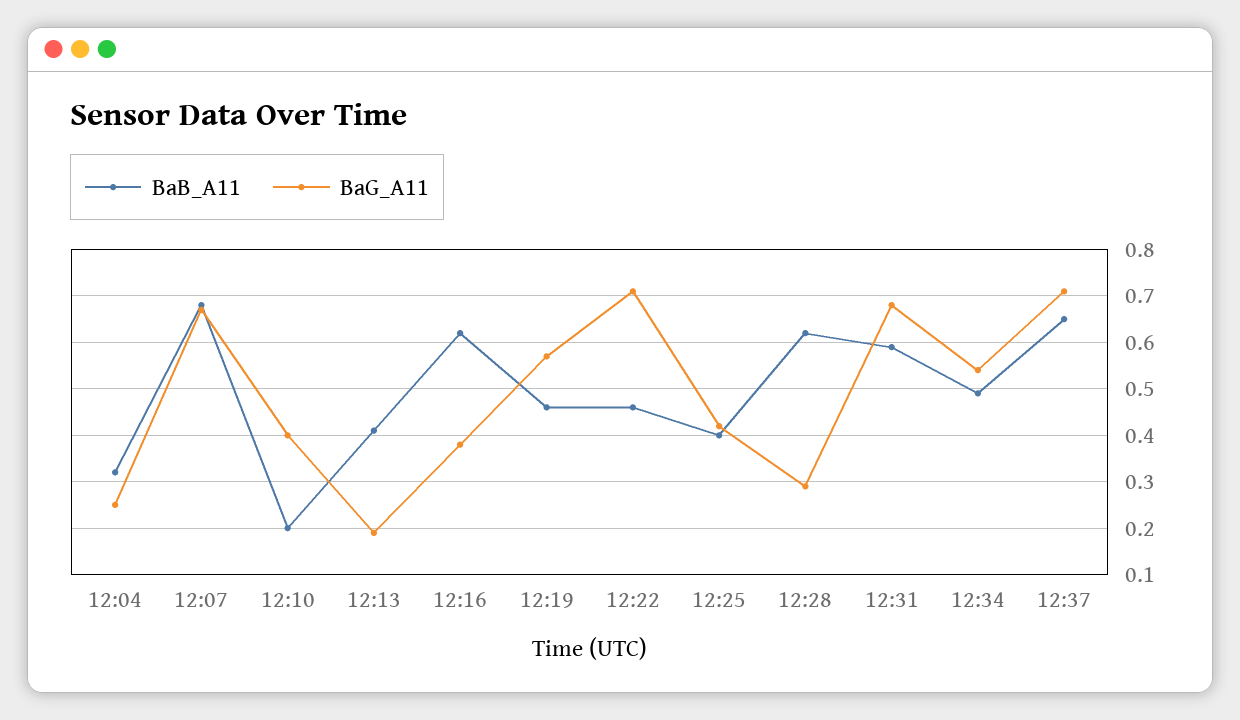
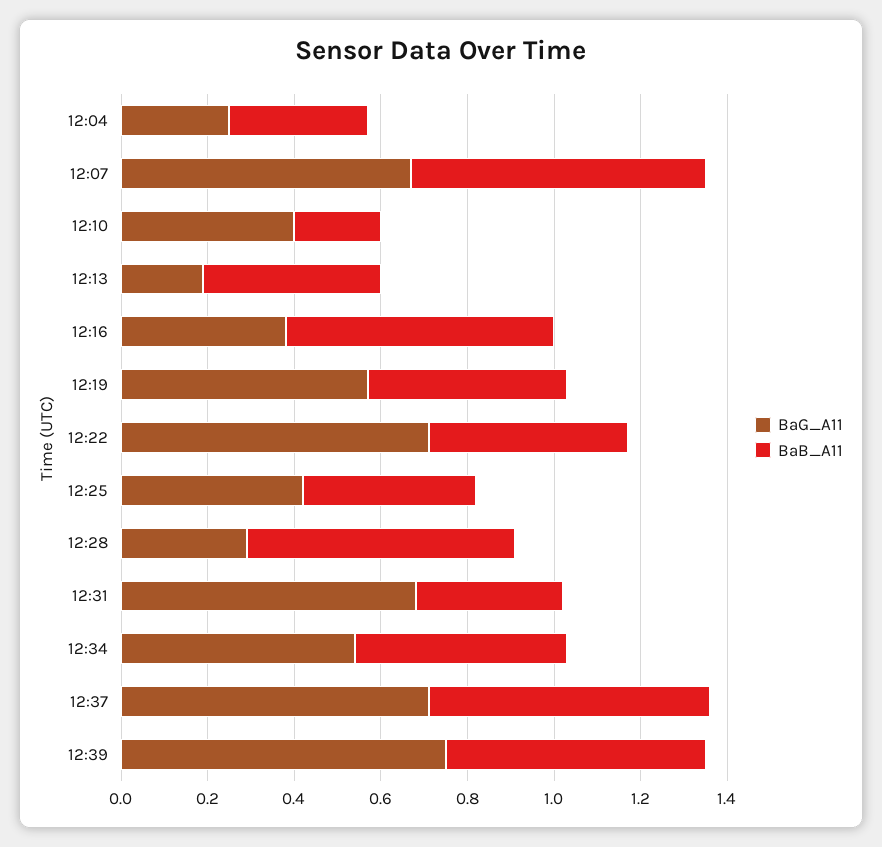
BaB_A11, 12:31: 0.6 -> 0.35
BaG_A11, 12:39: none -> 0.75
BaB_A11, 12:39: none -> 0.6

